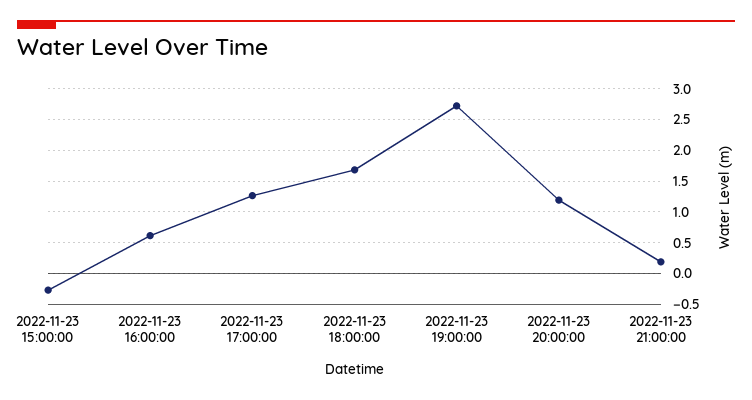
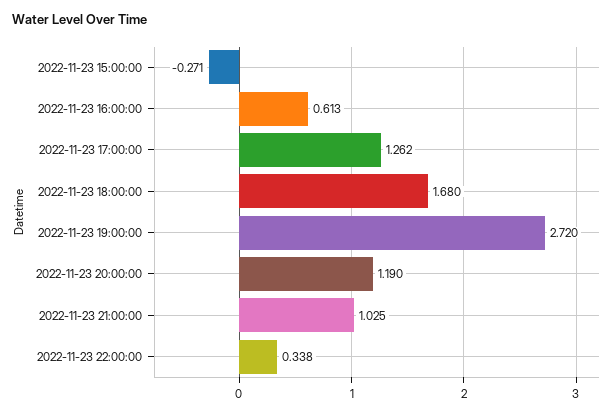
2022-11-23 21:00:00: 0.2 -> 1.025
2022-11-23 22:00:00: none -> 0.338

